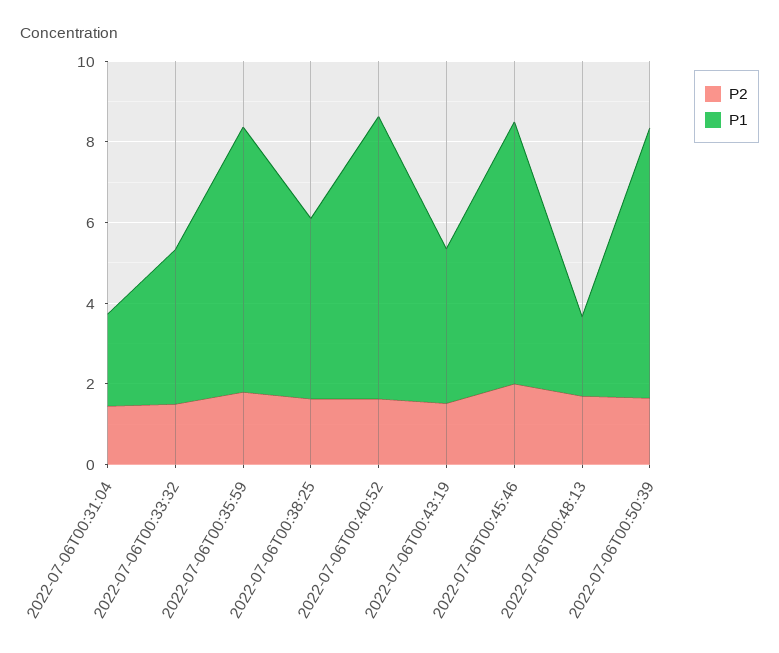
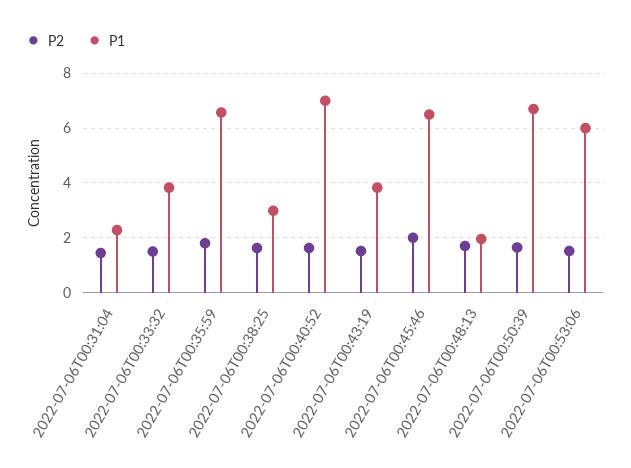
P1, 2022-07-06T00:38:25: 4.5 -> 3
P2, 2022-07-06T00:53:06: none -> 1.5
P1, 2022-07-06T00:53:06: none -> 6

